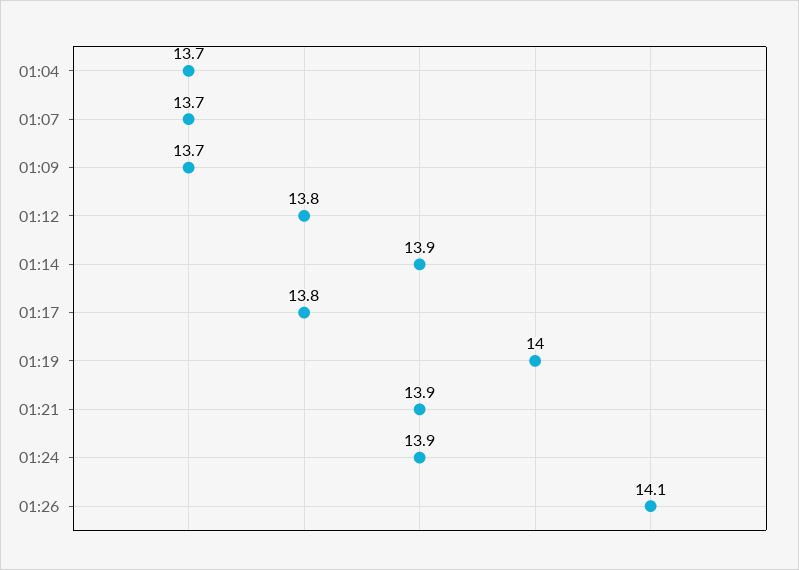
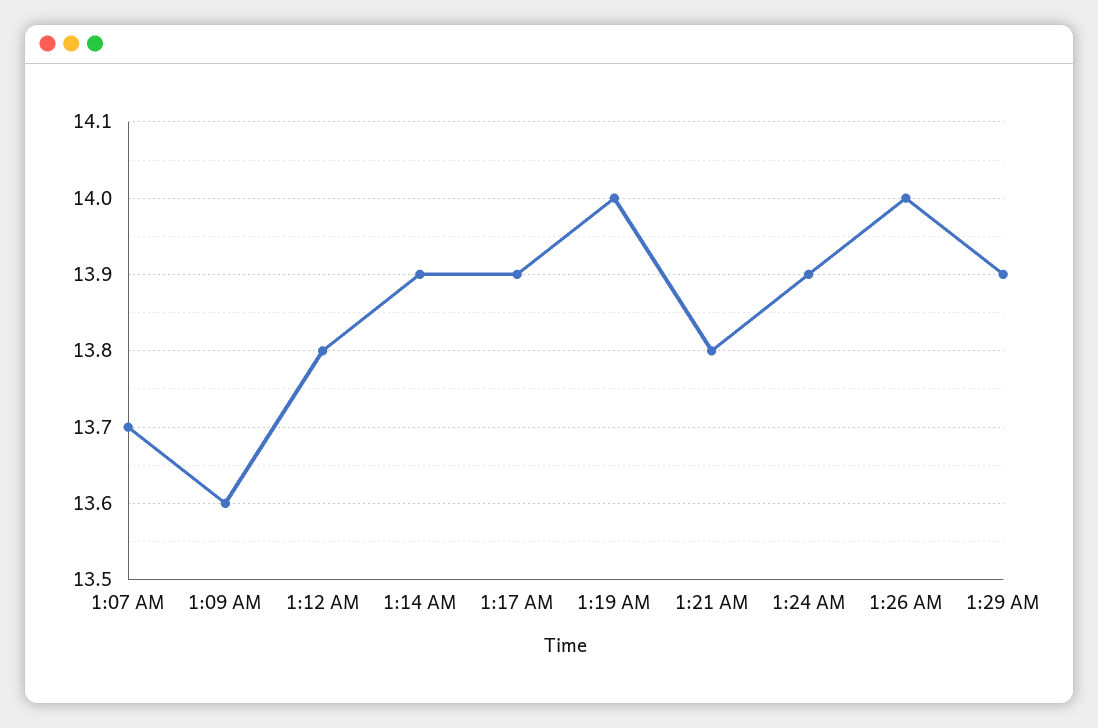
01:04: 13.7 -> none
01:09: 13.7 -> 13.6
01:17: 13.8 -> 13.9
01:21: 13.9 -> 13.8
01:26: 14.1 -> 14
1:29 AM: none -> 13.9

